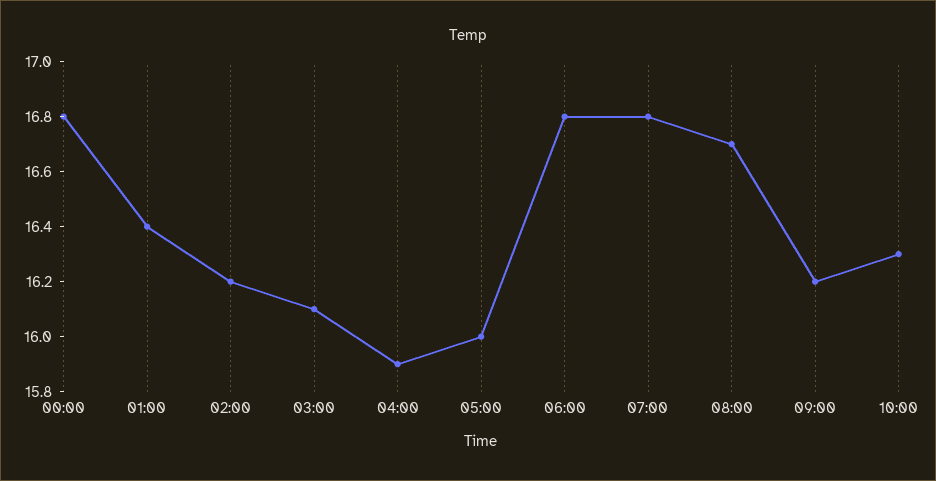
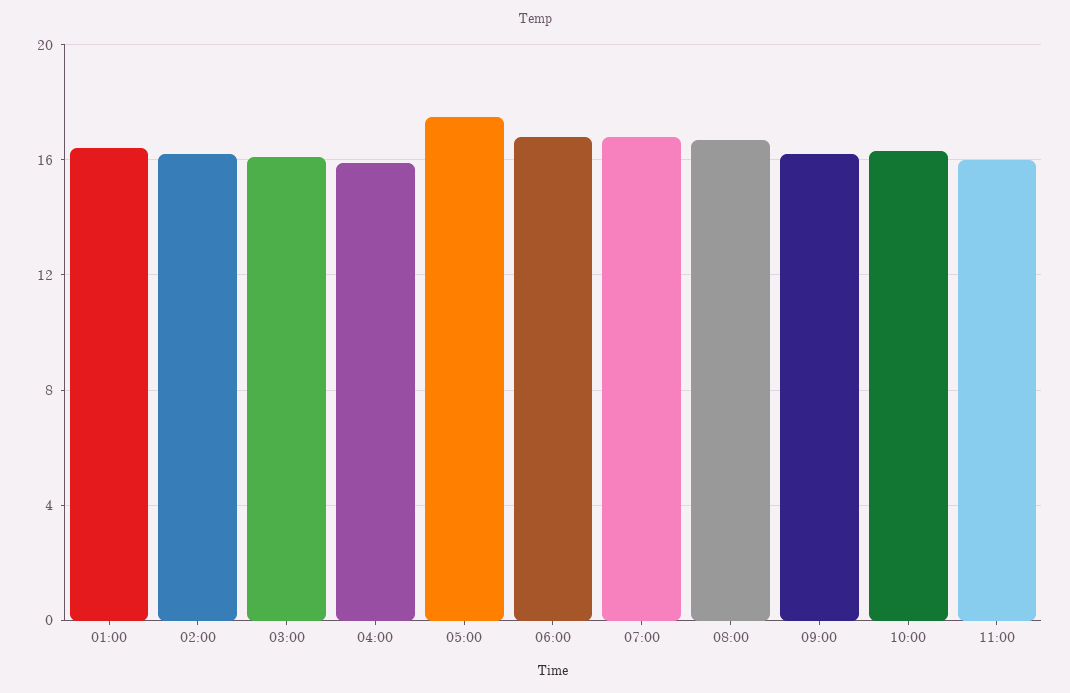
00:00: 16.8 -> none
05:00: 16 -> 17.5
11:00: none -> 16

